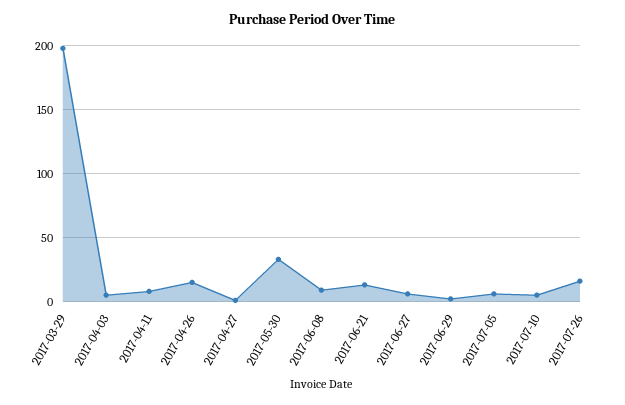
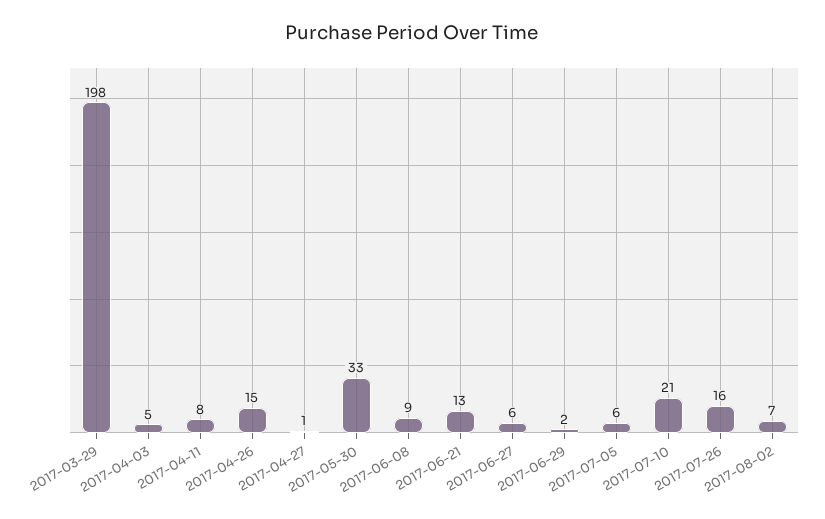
2017-07-10: 5 -> 21
2017-08-02: none -> 7

